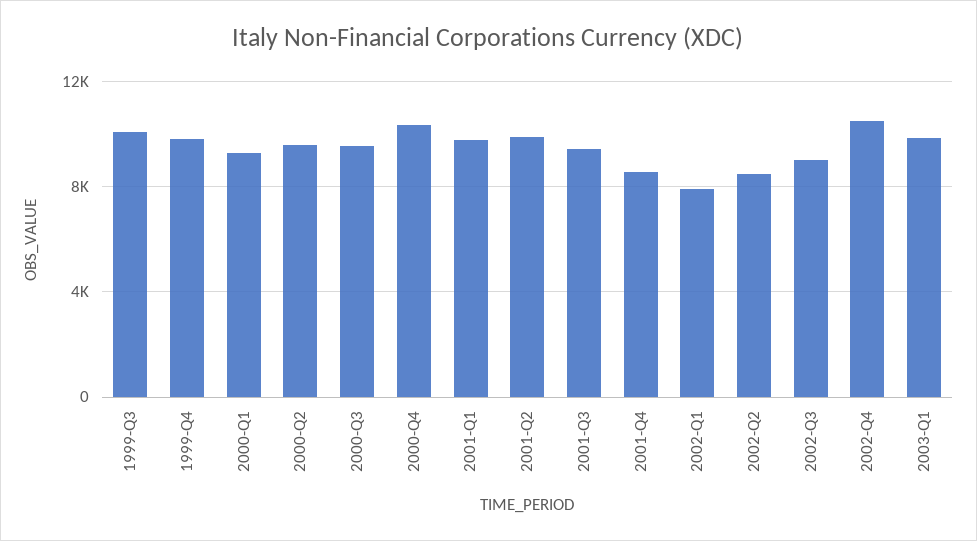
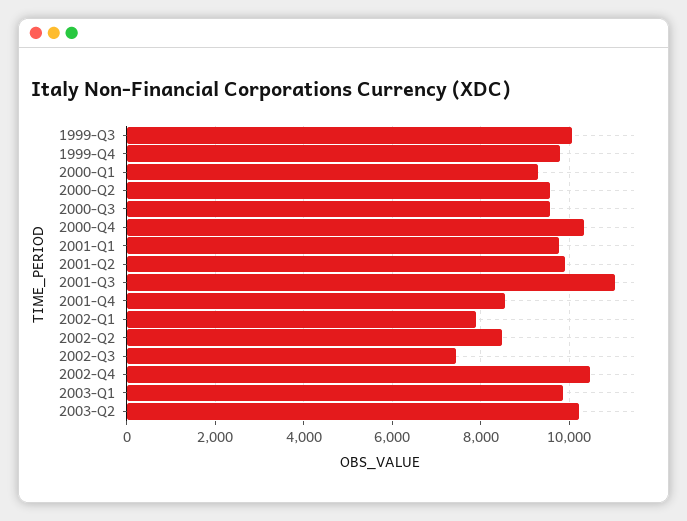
2001-Q3: 9500 -> 11000
2002-Q3: 9000 -> 7400
2003-Q2: none -> 10200

